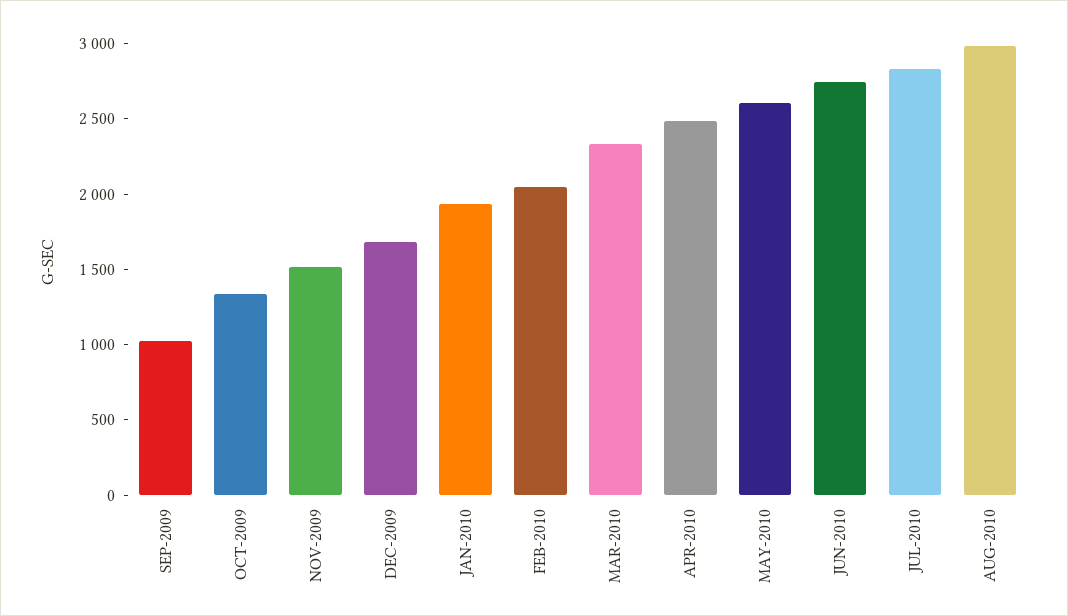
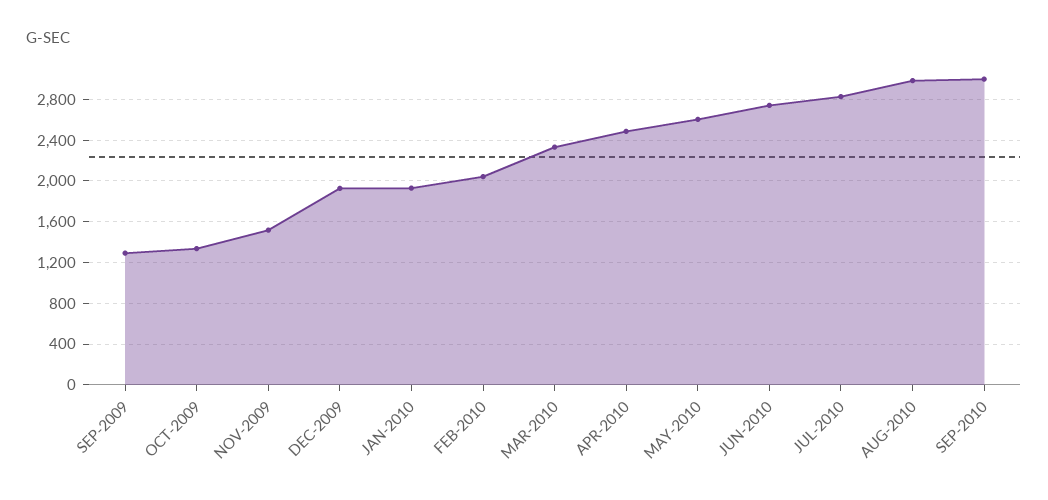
SEP-2009: 1000 -> 1300
DEC-2009: 1700 -> 1900
SEP-2010: none -> 3000

